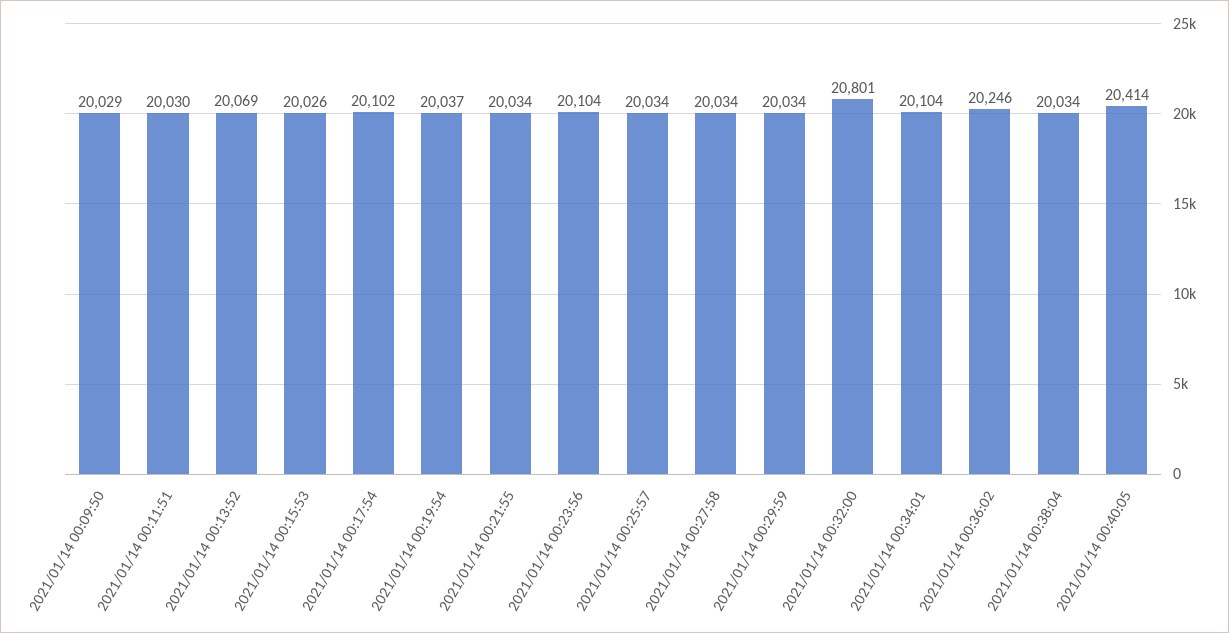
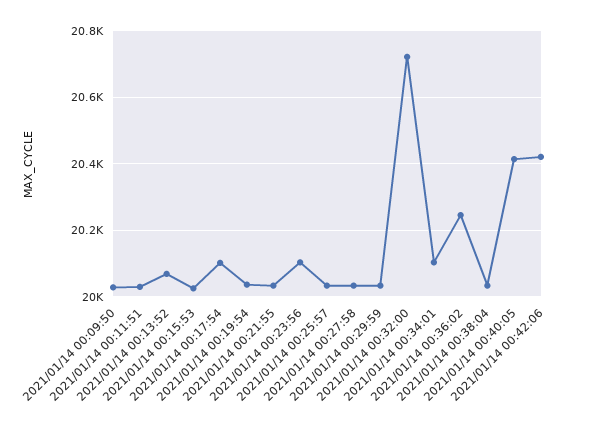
2021/01/14 00:32:00: 20801 -> 20720
2021/01/14 00:42:06: none -> 20420

